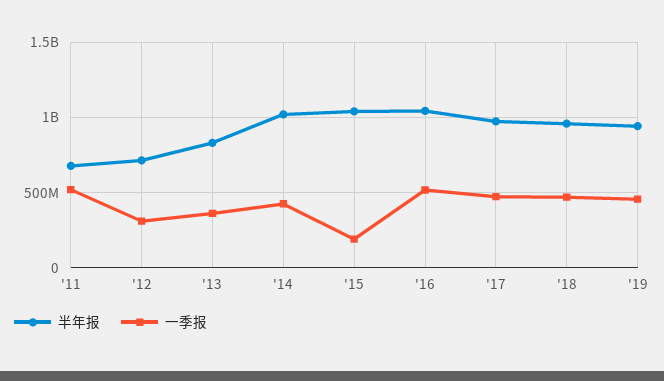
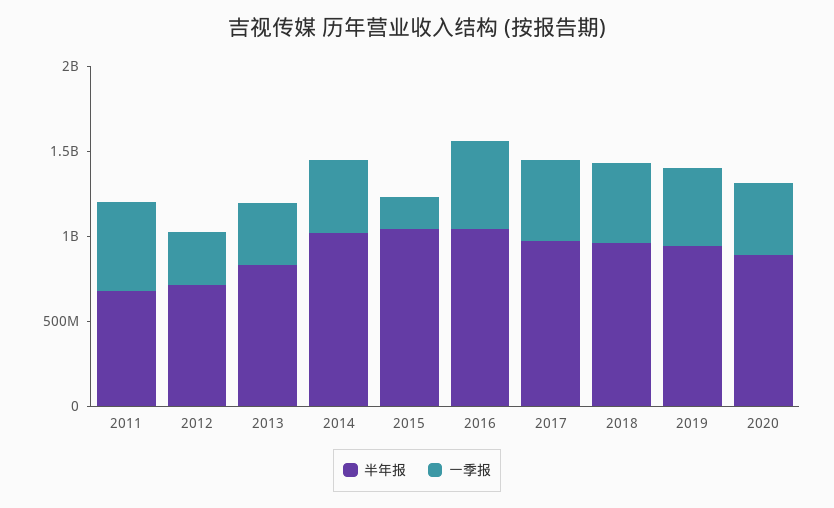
半年报, 2020: none -> 900000000
一季报, 2020: none -> 400000000

